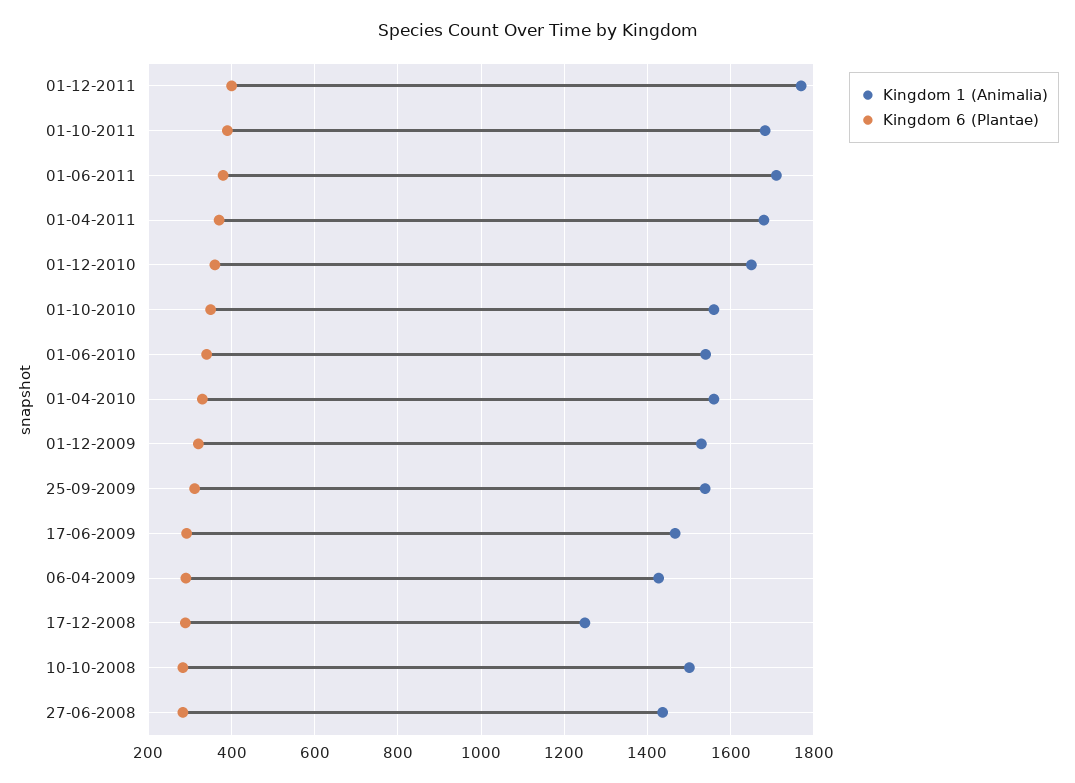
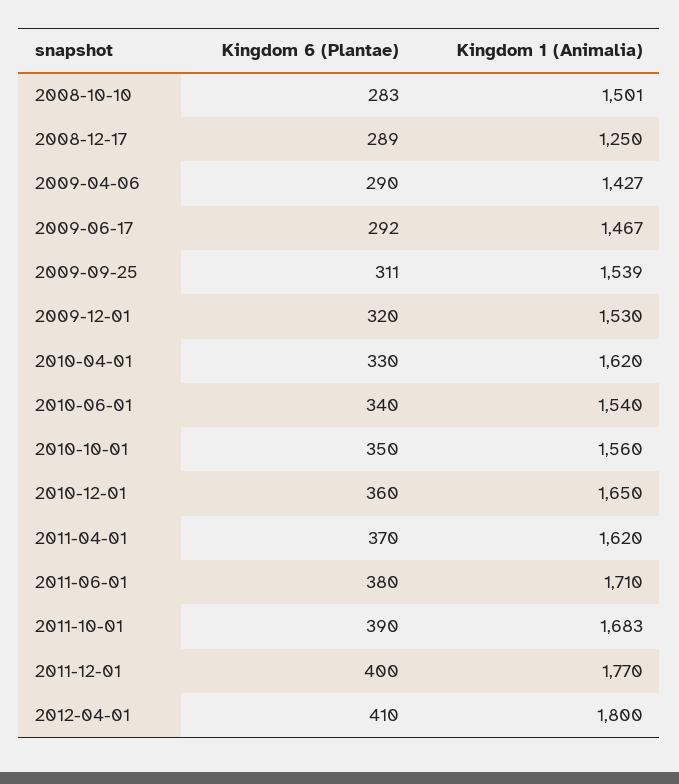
Kingdom 1 (Animalia), 01-04-2011: 1680 -> 1620
Kingdom 1 (Animalia), 01-04-2010: 1560 -> 1620
Kingdom 1 (Animalia), 27-06-2008: 1440 -> none
Kingdom 6 (Plantae), 27-06-2008: 280 -> none
Kingdom 6 (Plantae), 2012-04-01: none -> 410
Kingdom 1 (Animalia), 2012-04-01: none -> 1800

